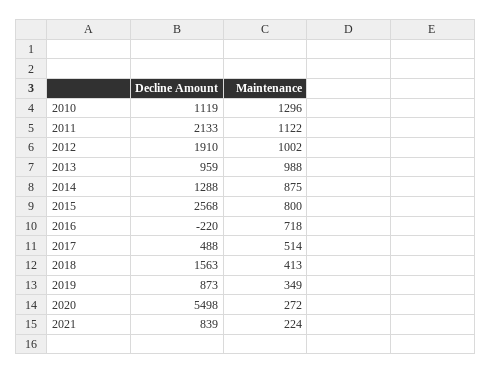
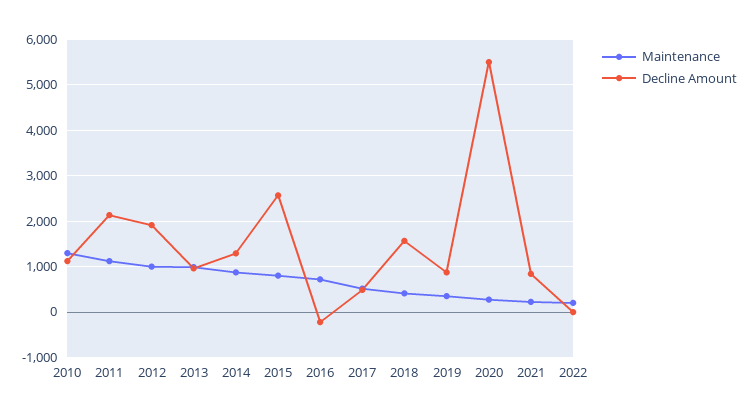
Maintenance, 2022: none -> 200
Decline Amount, 2022: none -> 0

